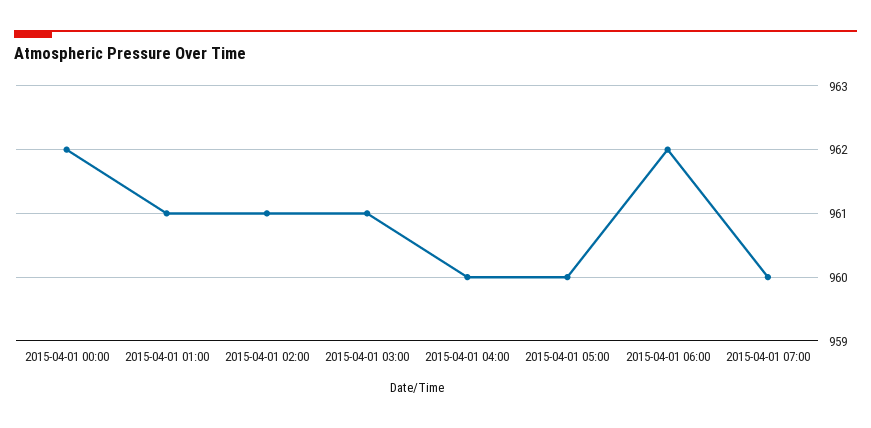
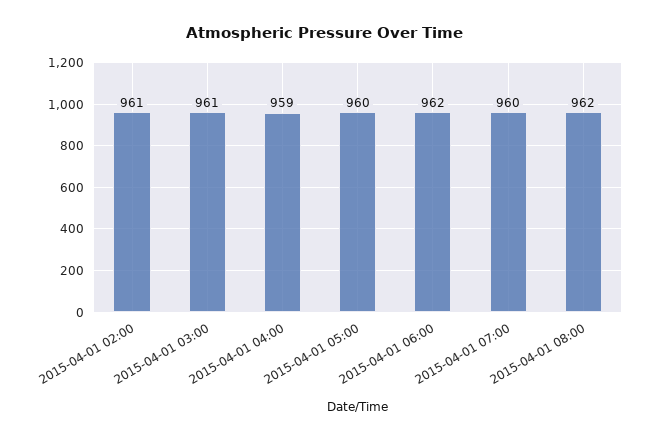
2015-04-01 00:00: 962 -> none
2015-04-01 01:00: 961 -> none
2015-04-01 04:00: 960 -> 959
2015-04-01 08:00: none -> 962

